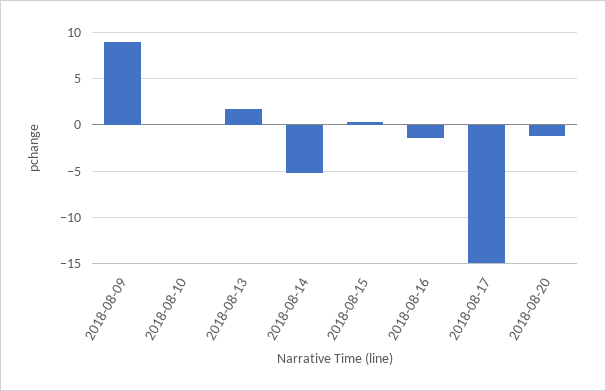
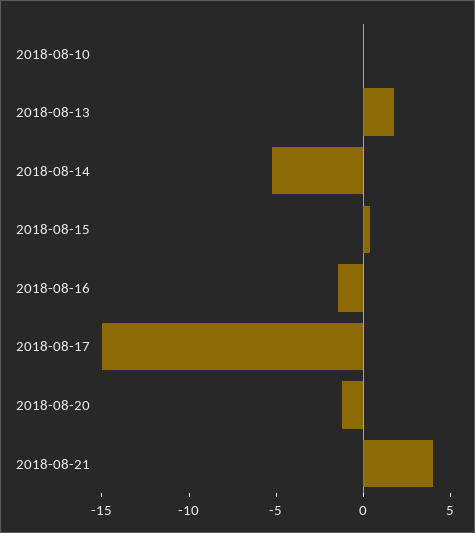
2018-08-09: 9 -> none
2018-08-21: none -> 4

